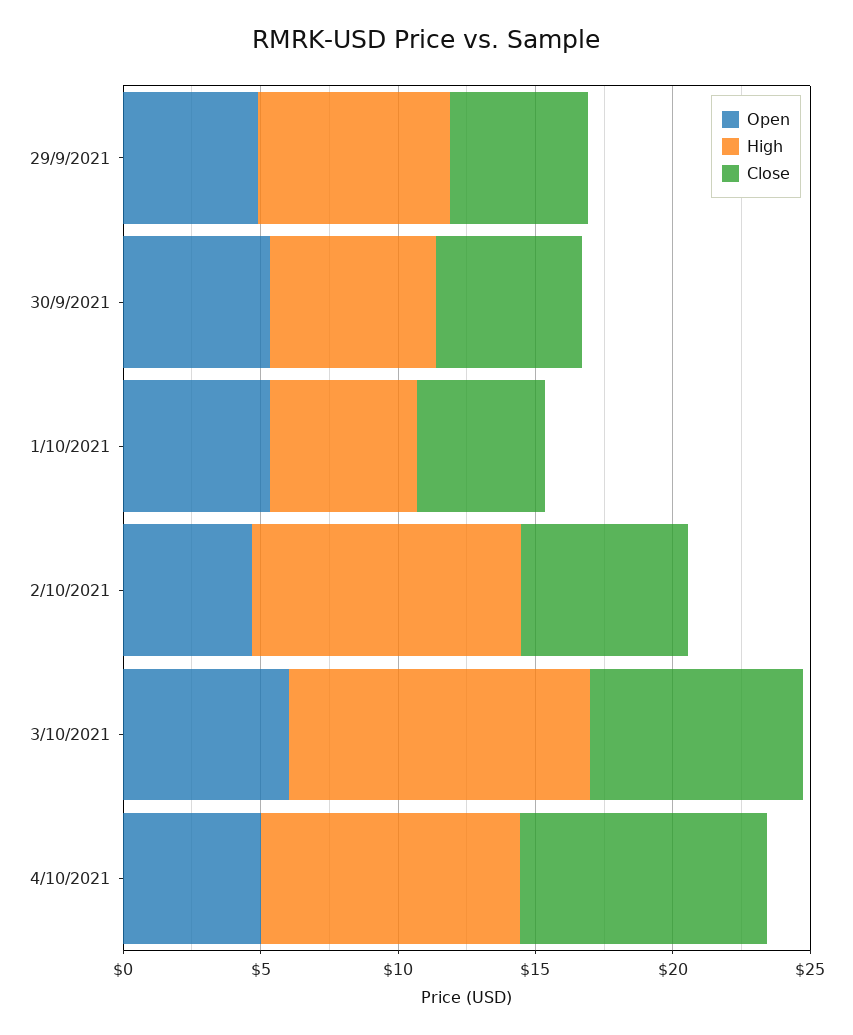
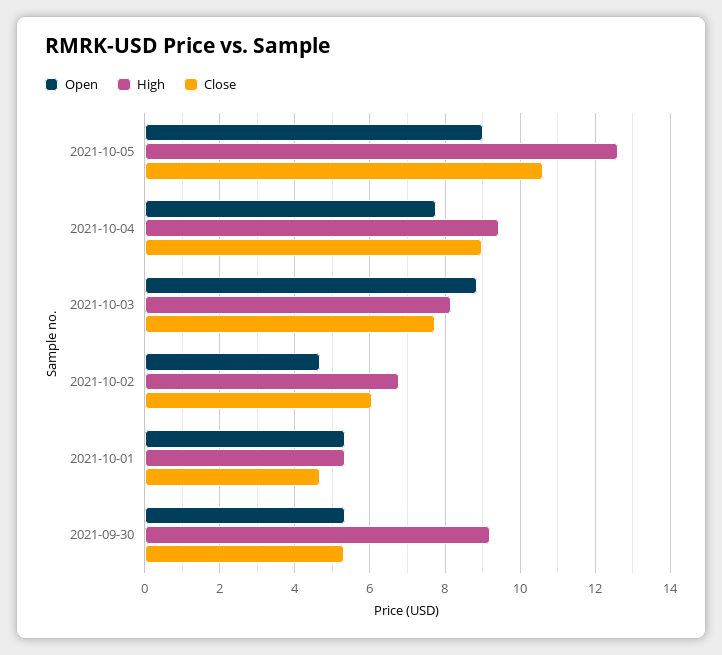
Open, 29/9/2021: 5 -> none
High, 29/9/2021: 7 -> none
Close, 29/9/2021: 5 -> none
High, 30/9/2021: 6 -> 9.2
High, 2/10/2021: 10 -> 6.8
Open, 3/10/2021: 6 -> 8.8
High, 3/10/2021: 11 -> 8.2
Open, 4/10/2021: 5 -> 7.8
Open, 2021-10-05: none -> 9
High, 2021-10-05: none -> 12.6
Close, 2021-10-05: none -> 10.6

